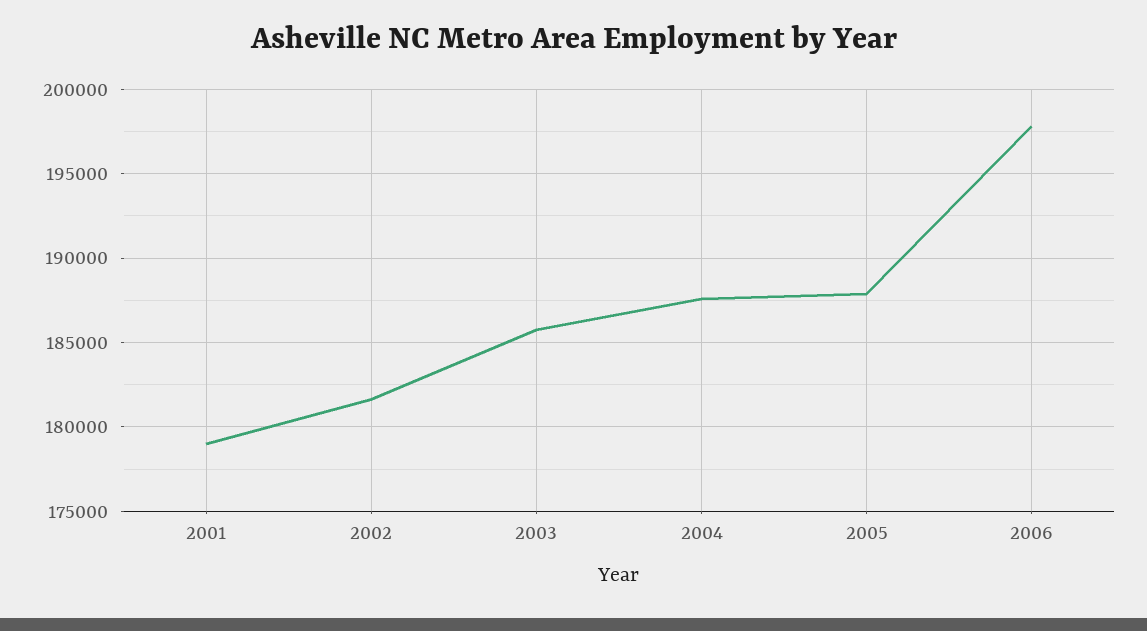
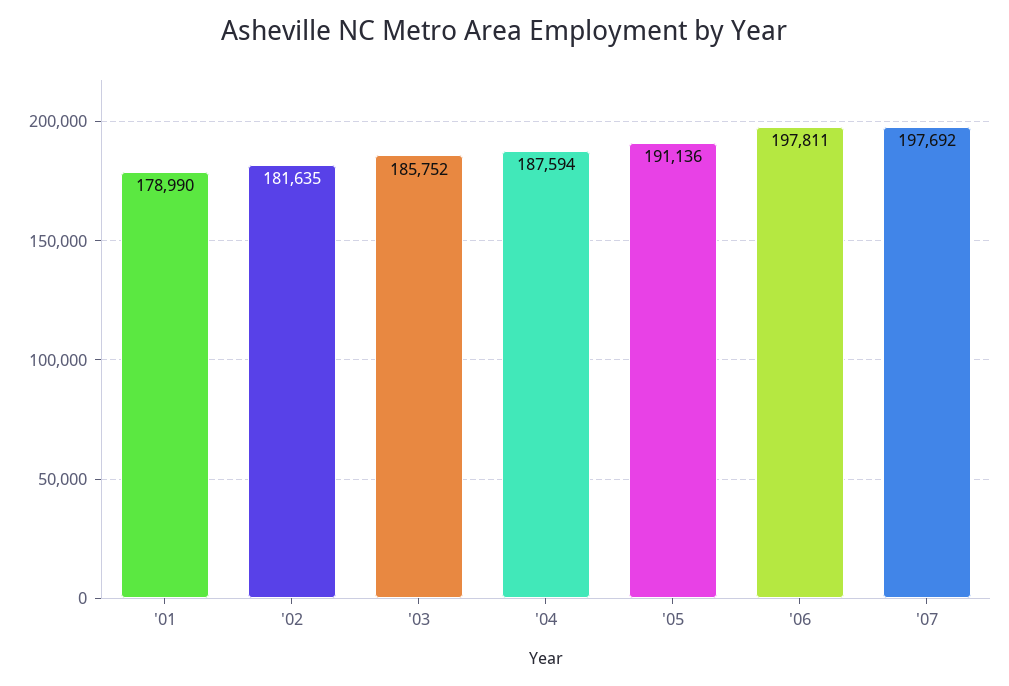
2005: 188000 -> 191136
'07: none -> 197692

